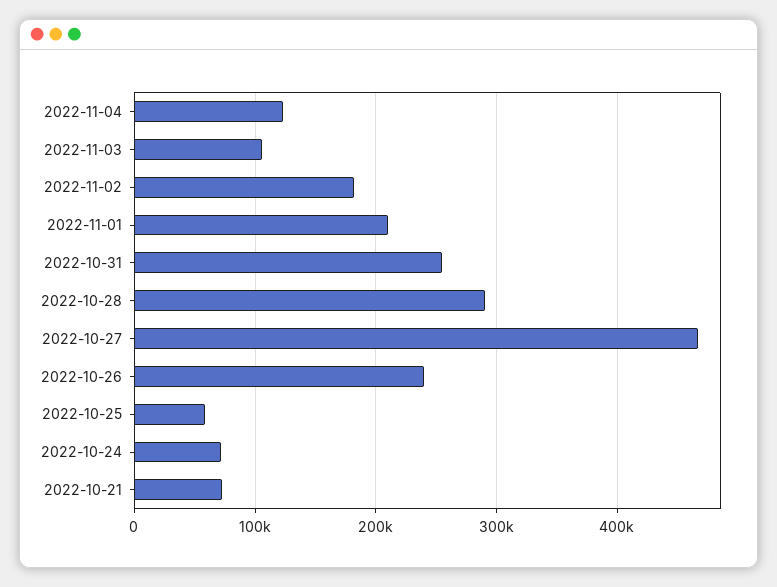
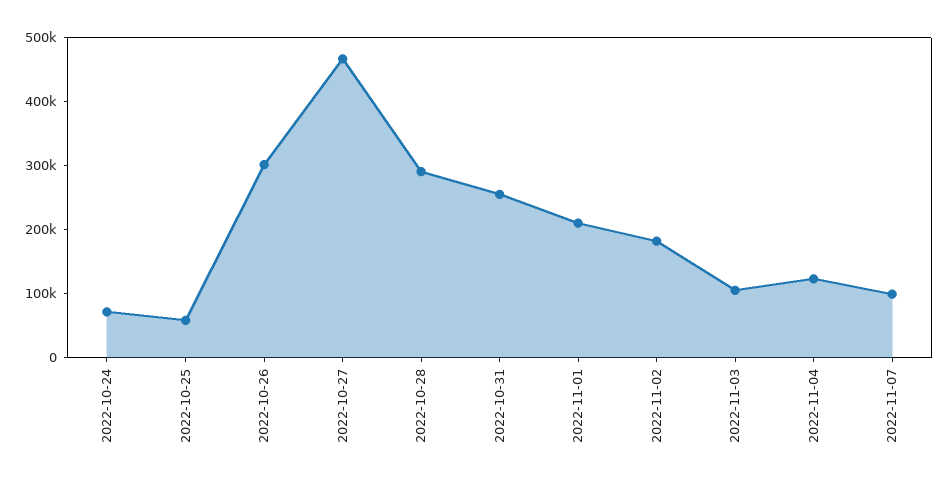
2022-10-26: 240000 -> 300000
2022-10-21: 70000 -> none
2022-11-07: none -> 100000

